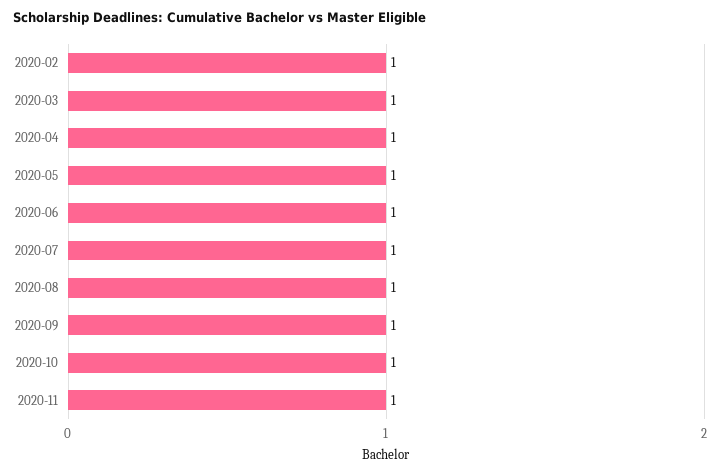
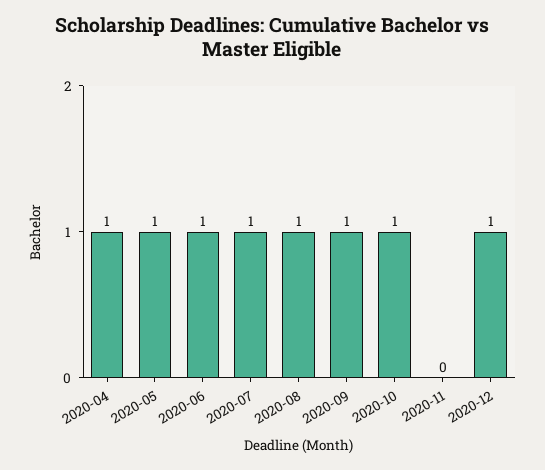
2020-02: 1 -> none
2020-03: 1 -> none
2020-11: 1 -> 0
2020-12: none -> 1

